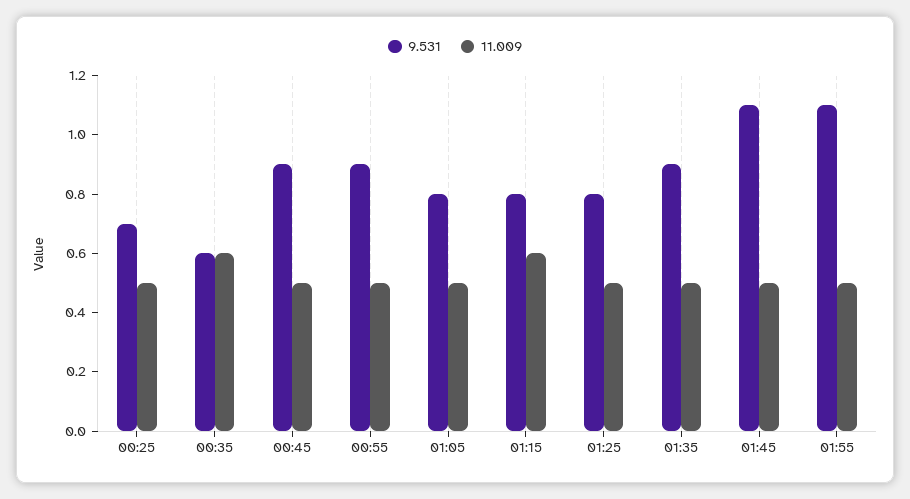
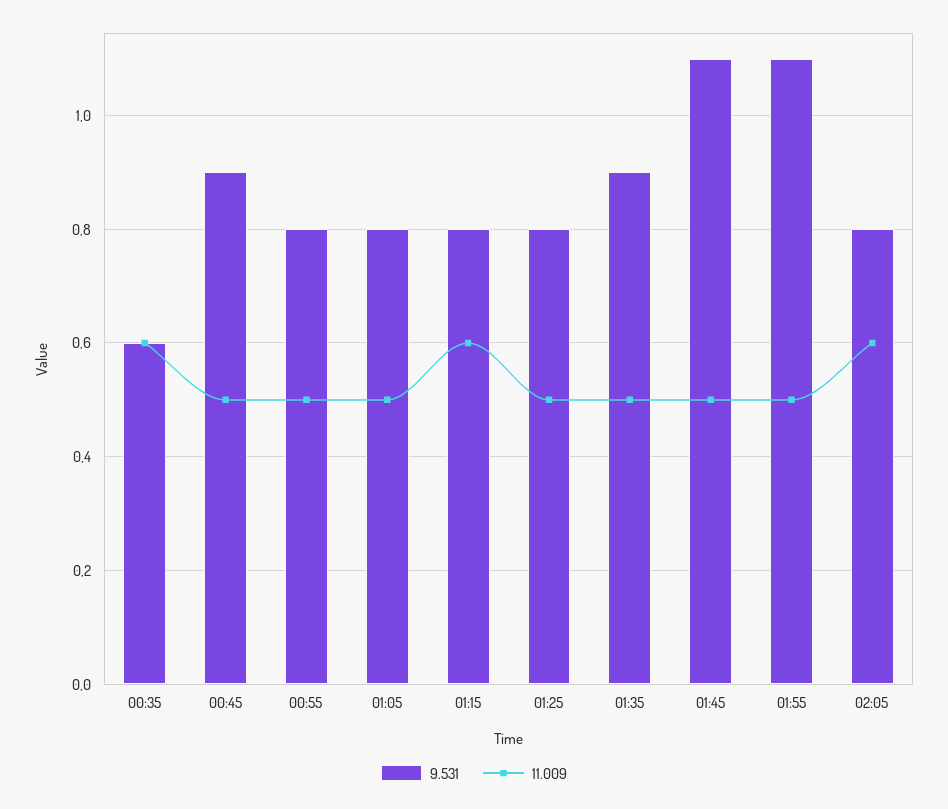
9.531, 00:25: 0.7 -> none
11.009, 00:25: 0.5 -> none
9.531, 00:55: 0.9 -> 0.8
9.531, 02:05: none -> 0.8
11.009, 02:05: none -> 0.6

